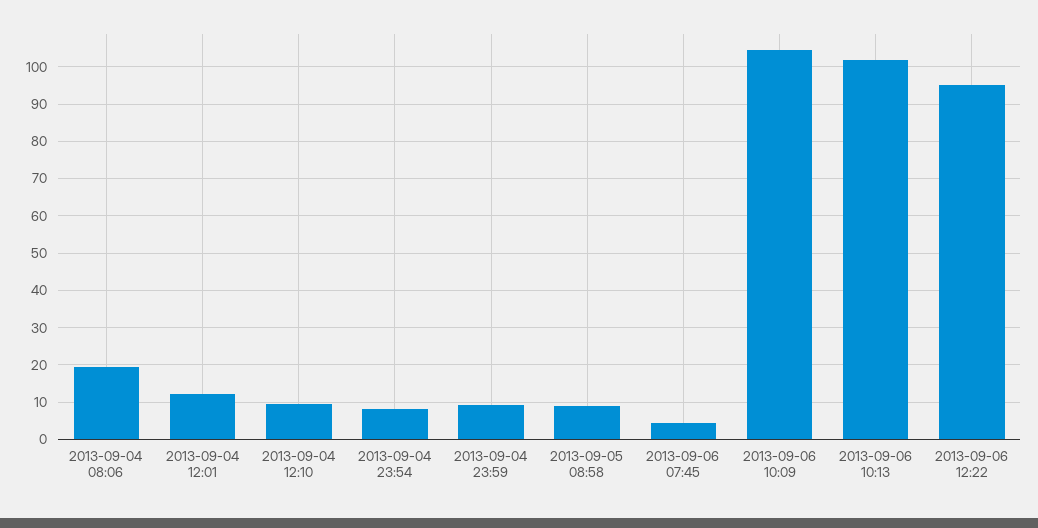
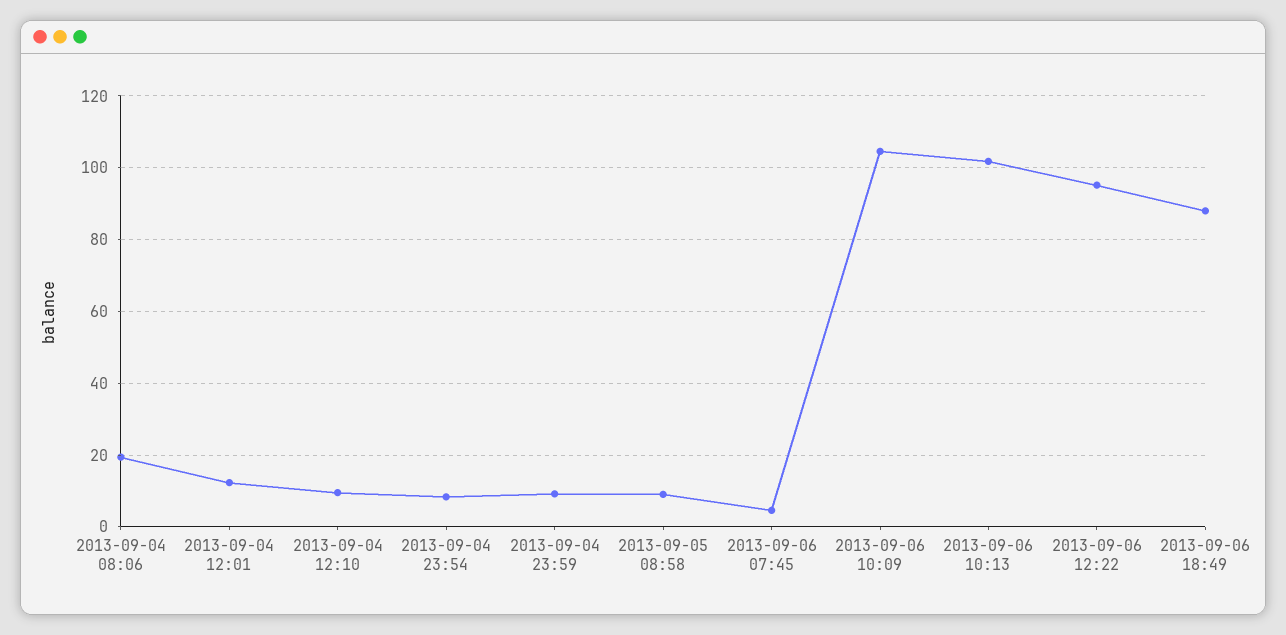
2013-09-06 18:49: none -> 88

